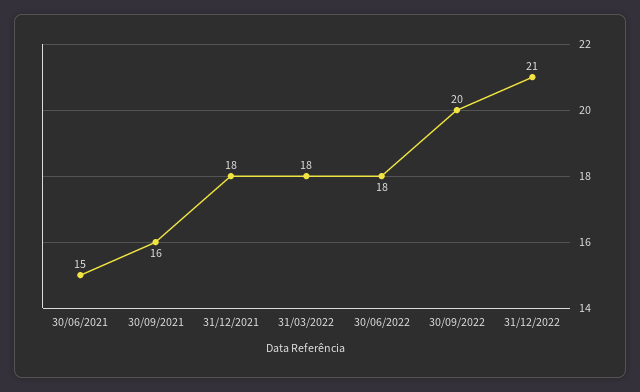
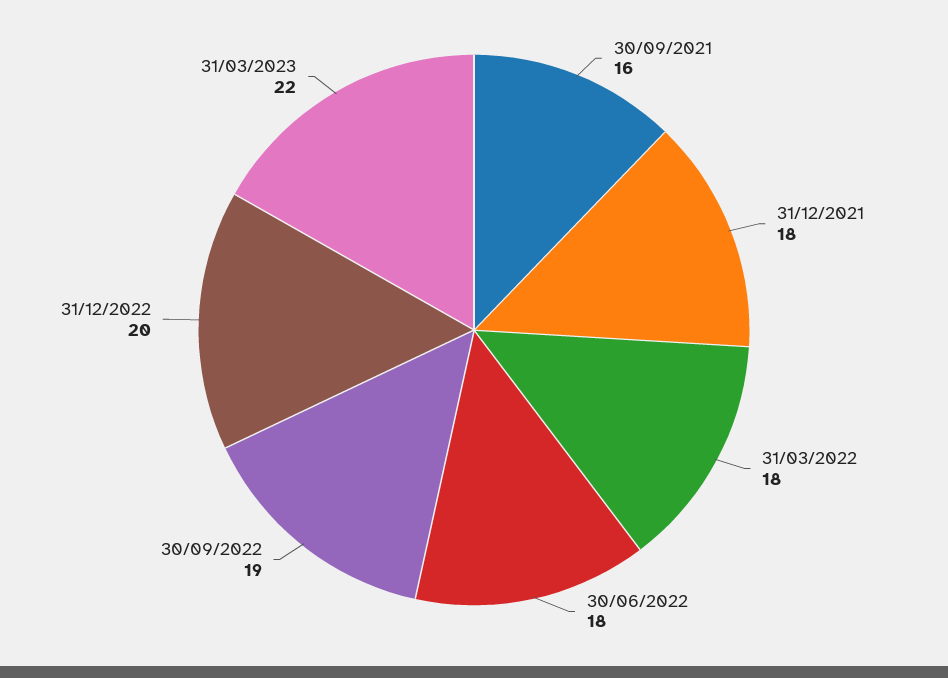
30/06/2021: 15 -> none
30/09/2022: 20 -> 19
31/12/2022: 21 -> 20
31/03/2023: none -> 22

